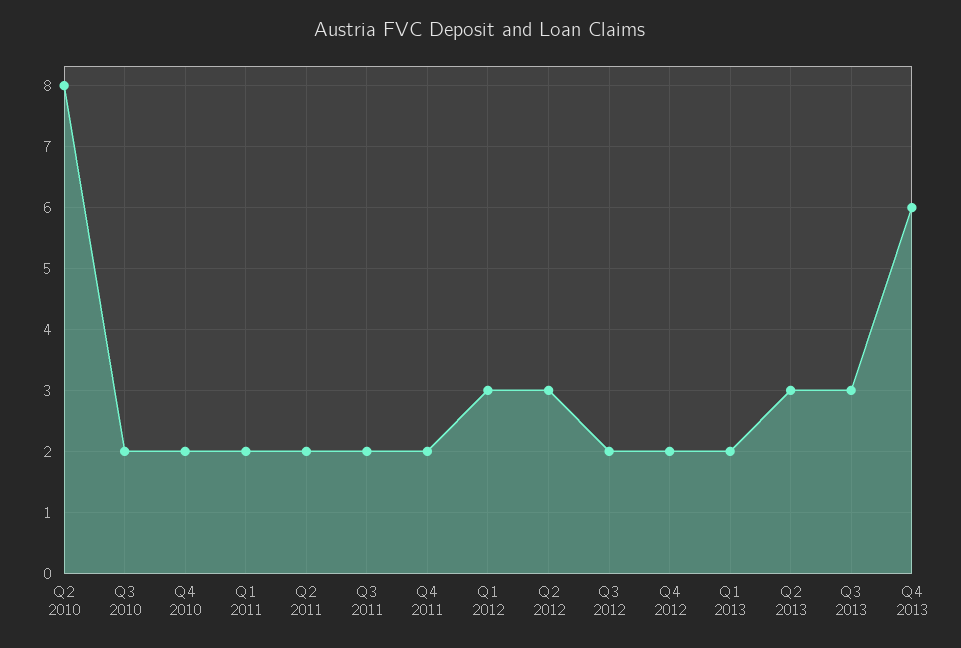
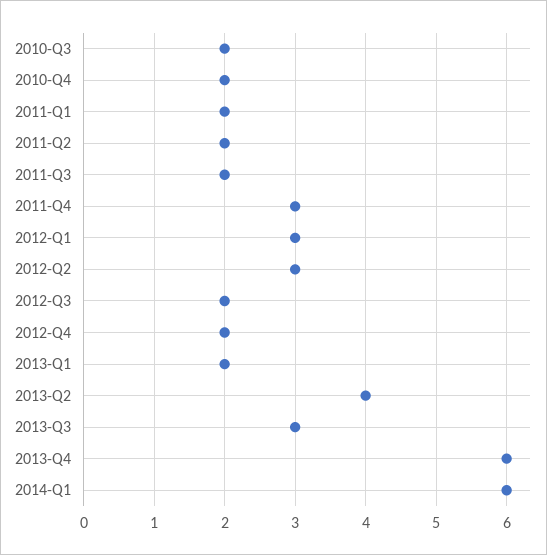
Q2 2010: 8 -> none
Q4 2011: 2 -> 3
Q2 2013: 3 -> 4
2014-Q1: none -> 6

